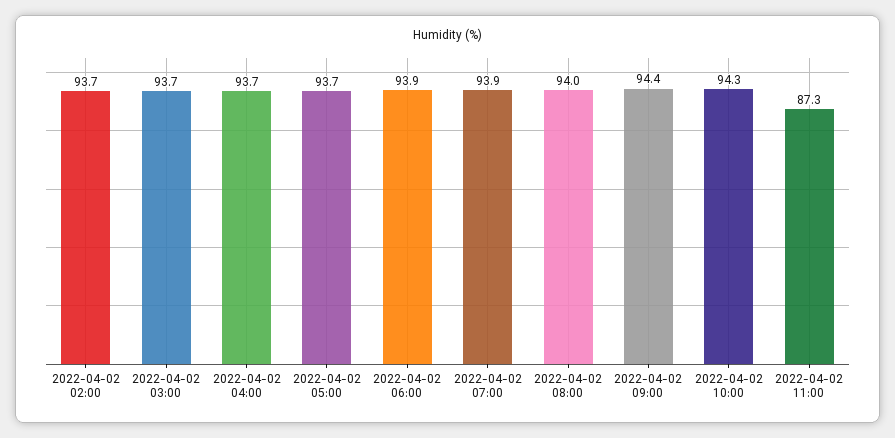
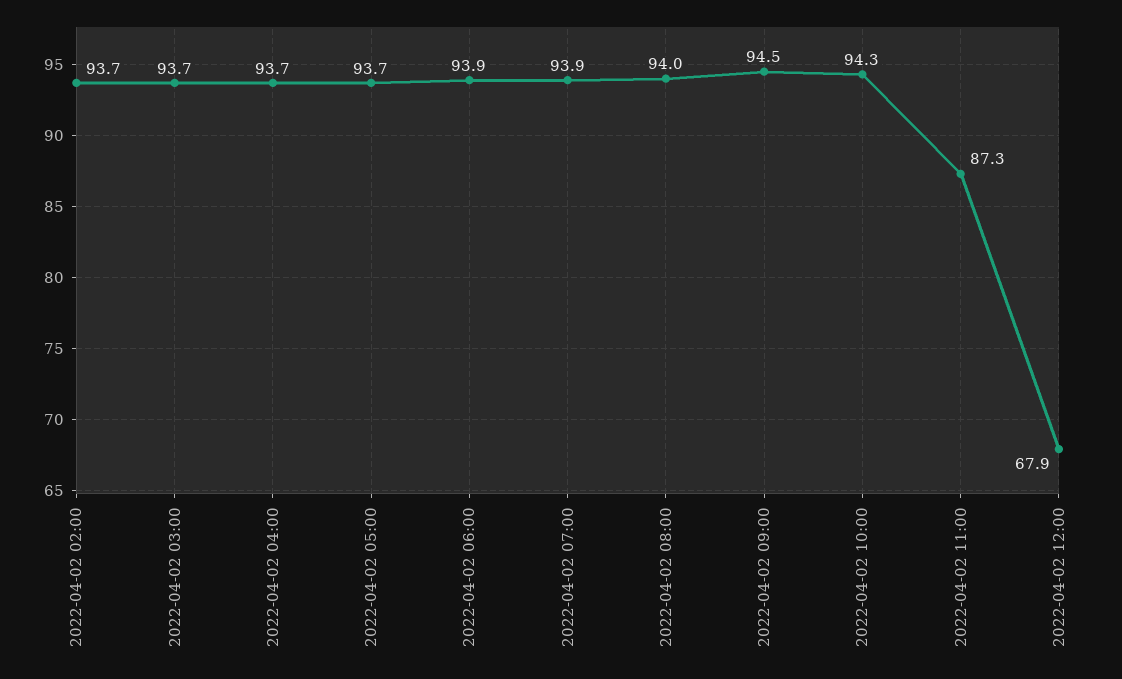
2022-04-02 09:00: 94.4 -> 94.5
2022-04-02 12:00: none -> 67.9

